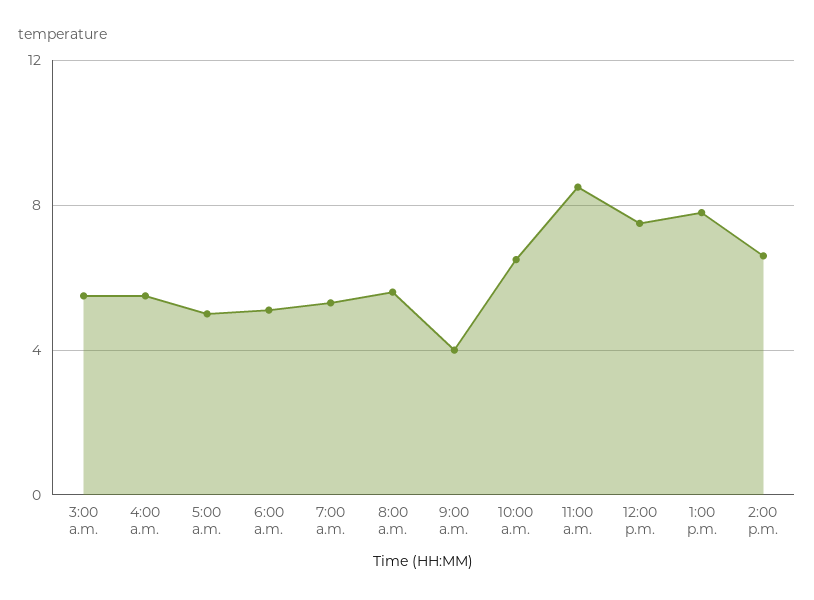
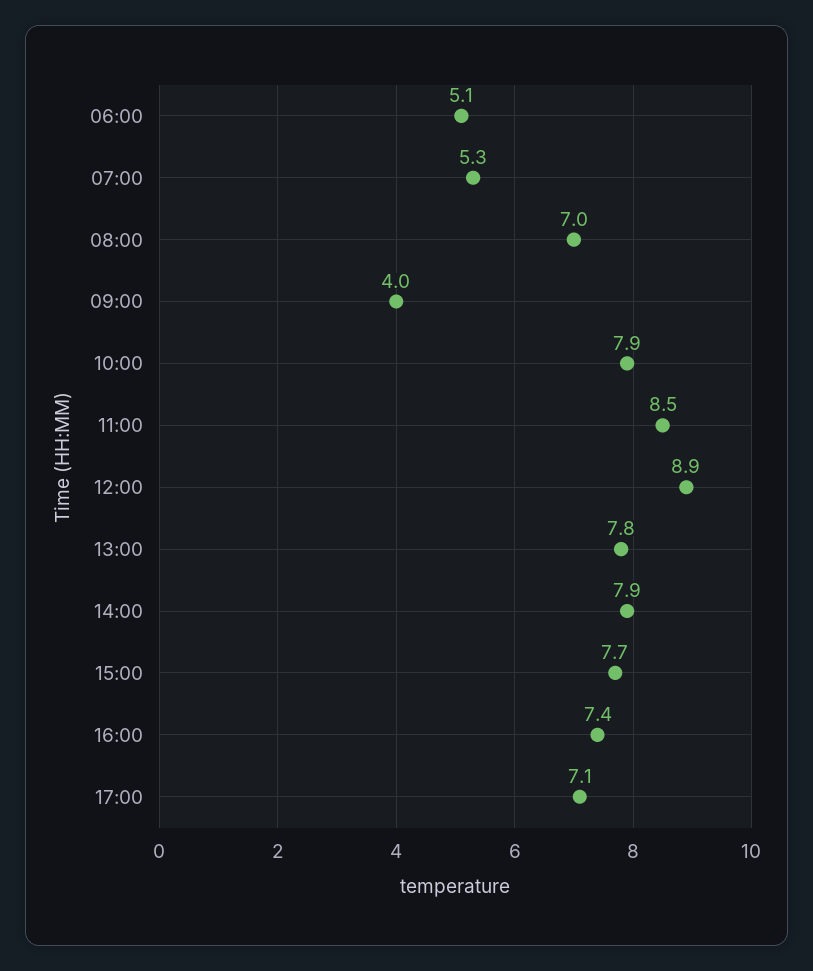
3:00 a.m.: 5.5 -> none
4:00 a.m.: 5.5 -> none
5:00 a.m.: 5 -> none
8:00 a.m.: 5.5 -> 7
10:00 a.m.: 6.5 -> 7.9
12:00 p.m.: 7.5 -> 8.9
2:00 p.m.: 6.5 -> 7.9
15:00: none -> 7.7
16:00: none -> 7.4
17:00: none -> 7.1

